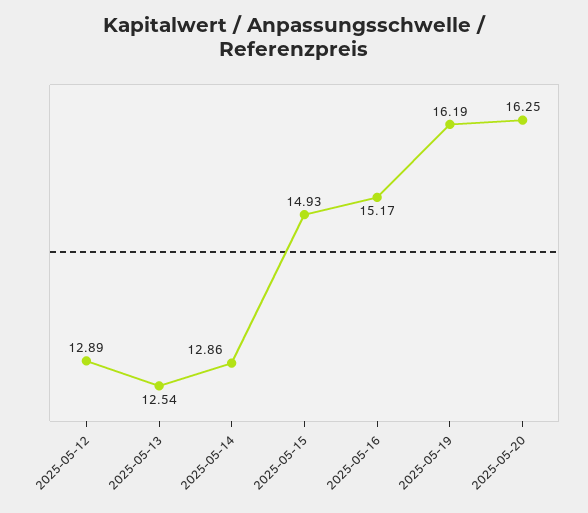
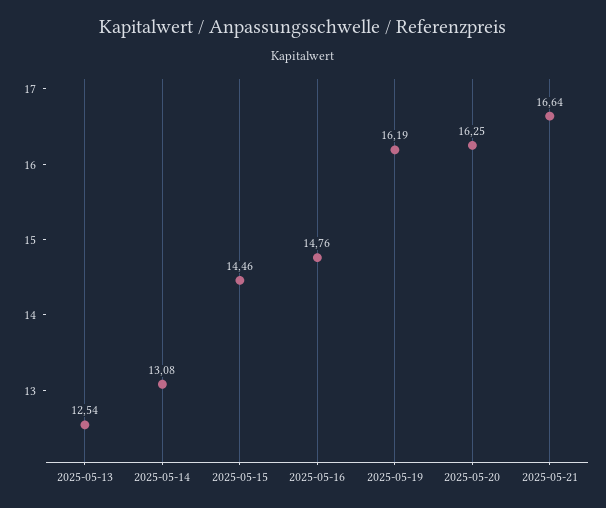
2025-05-12: 12.89 -> none
2025-05-14: 12.86 -> 13.08
2025-05-15: 14.93 -> 14.46
2025-05-16: 15.17 -> 14.76
2025-05-21: none -> 16.64

